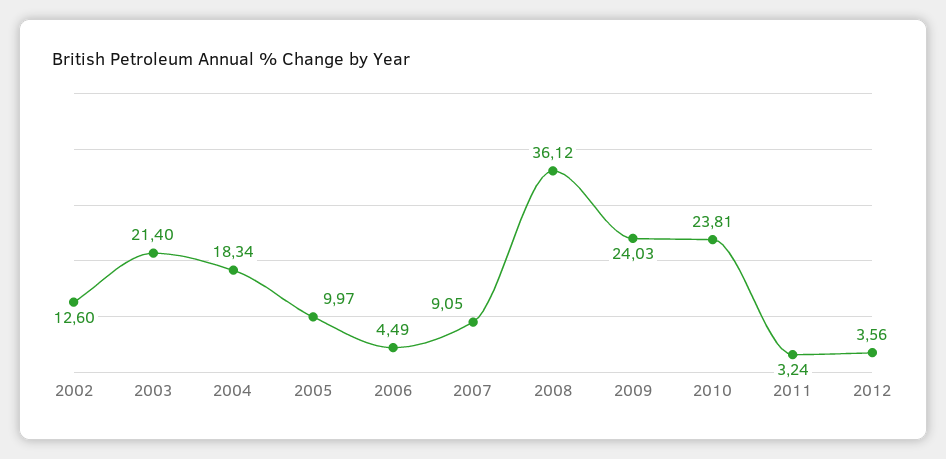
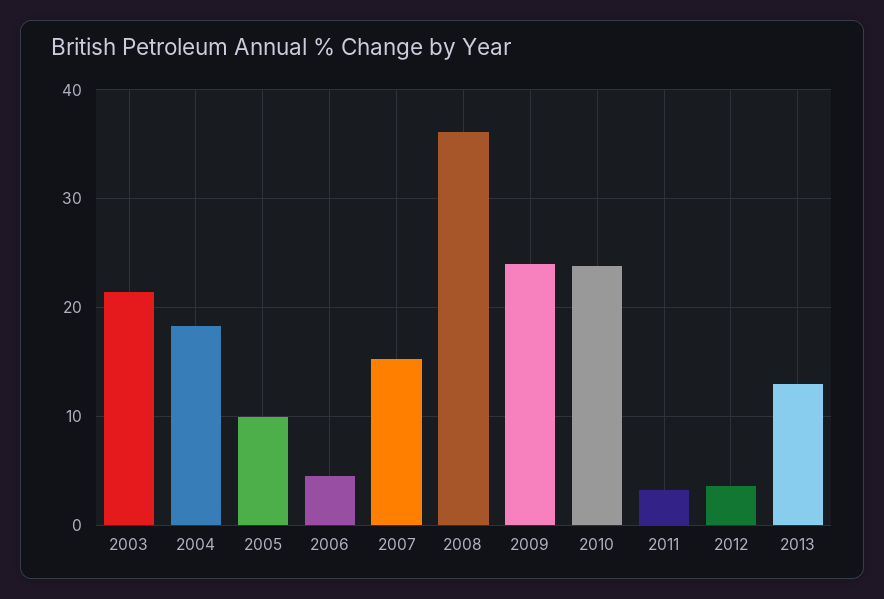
2002: 12.6 -> none
2007: 9.05 -> 15
2013: none -> 13

